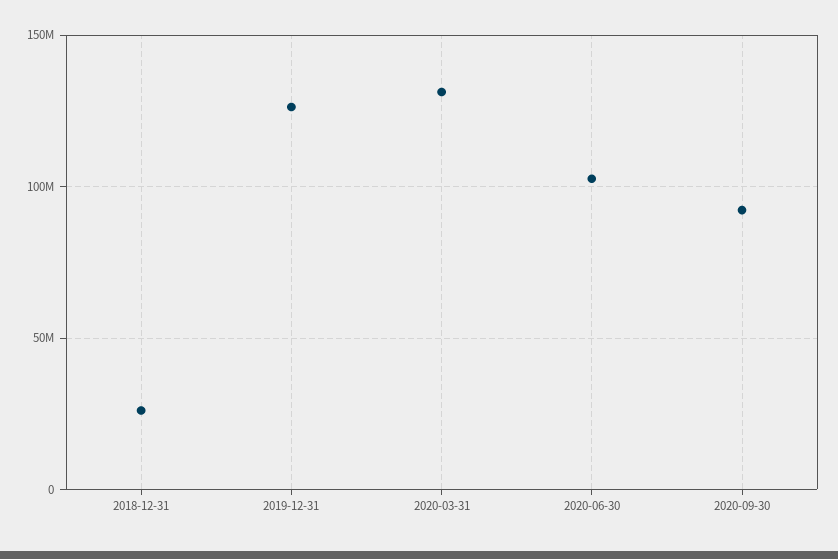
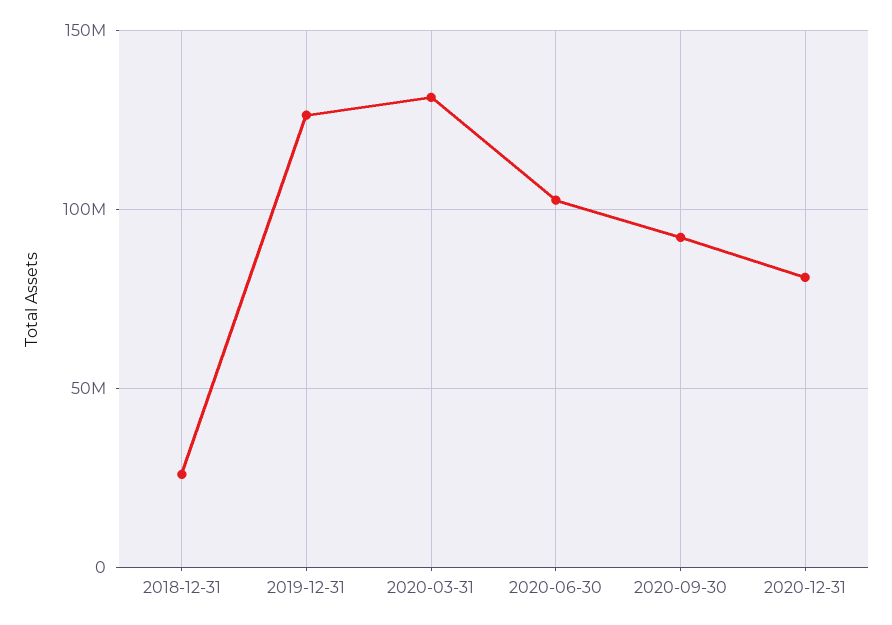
2020-12-31: none -> 80000000

